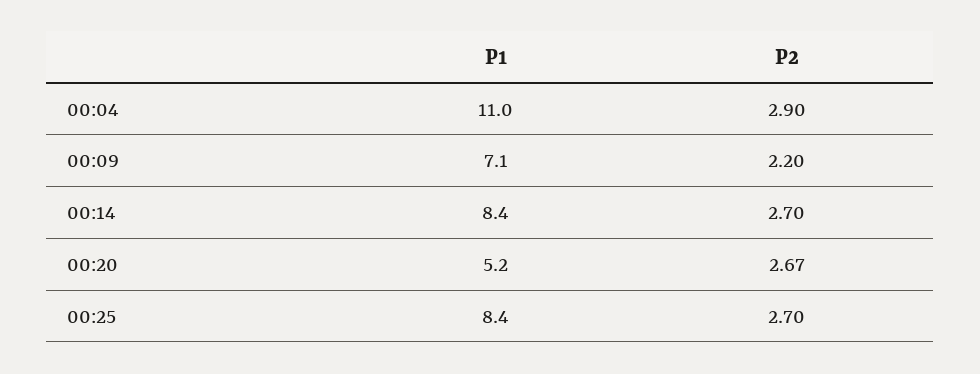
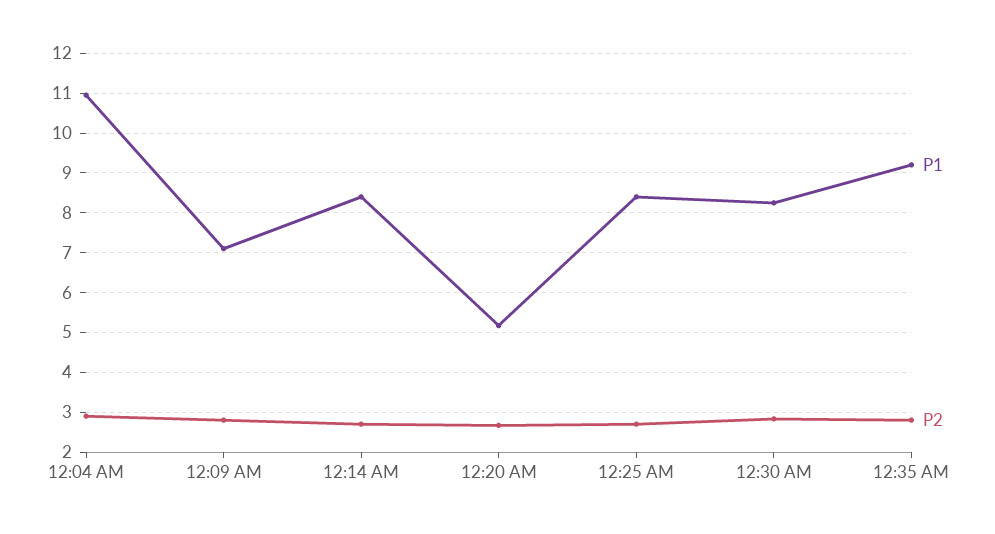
P2, 00:09: 2.2 -> 2.8
P1, 12:30 AM: none -> 8.2
P2, 12:30 AM: none -> 2.8
P1, 12:35 AM: none -> 9.2
P2, 12:35 AM: none -> 2.8

